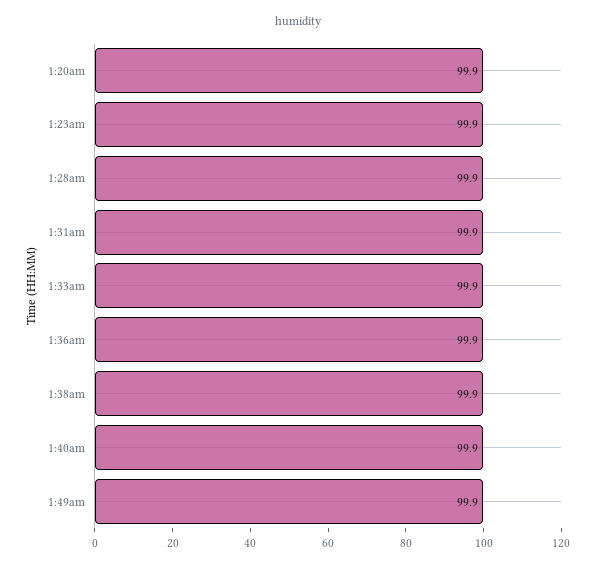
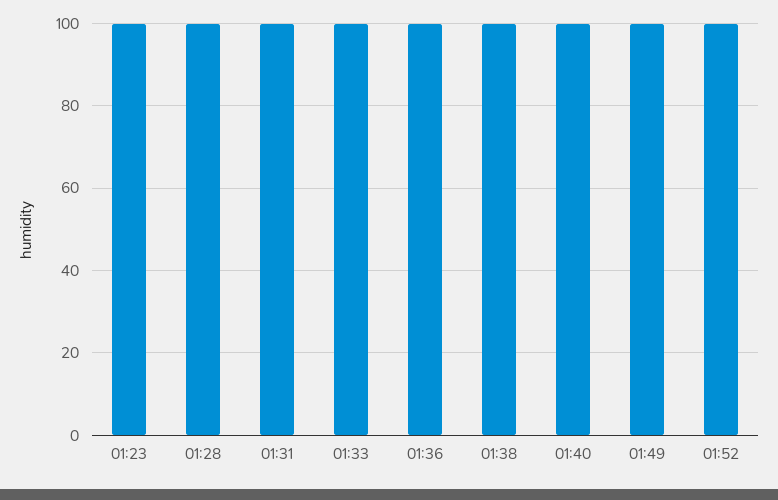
1:20am: 99.9 -> none
01:52: none -> 100

